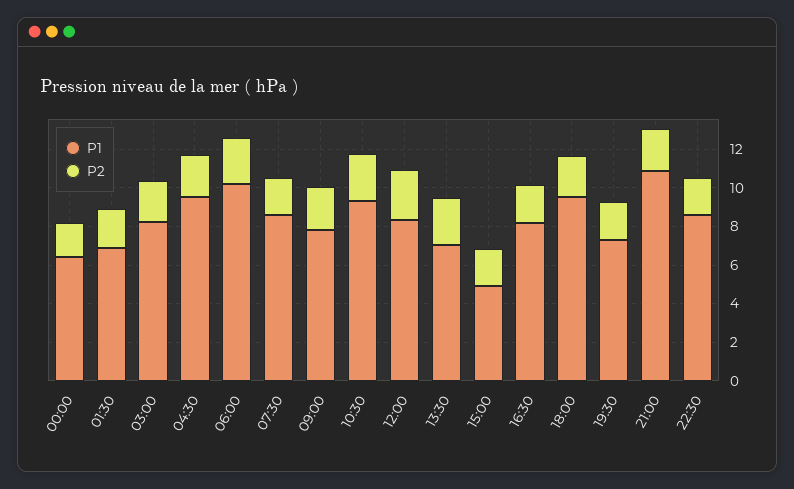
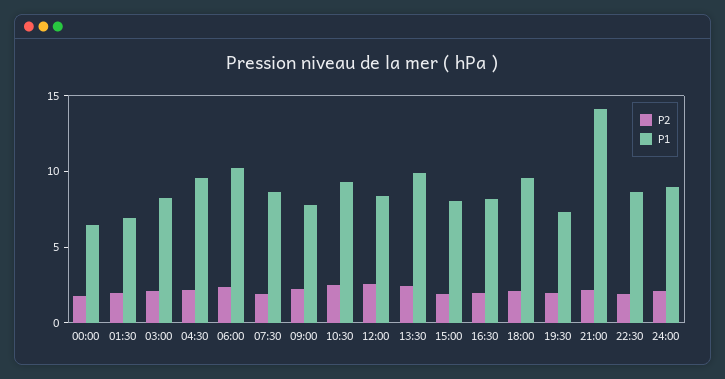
P1, 13:30: 7 -> 10
P1, 15:00: 5 -> 8
P1, 21:00: 11 -> 14
P2, 24:00: none -> 2
P1, 24:00: none -> 9

